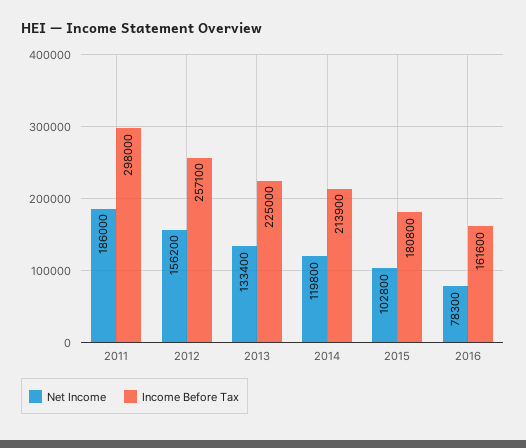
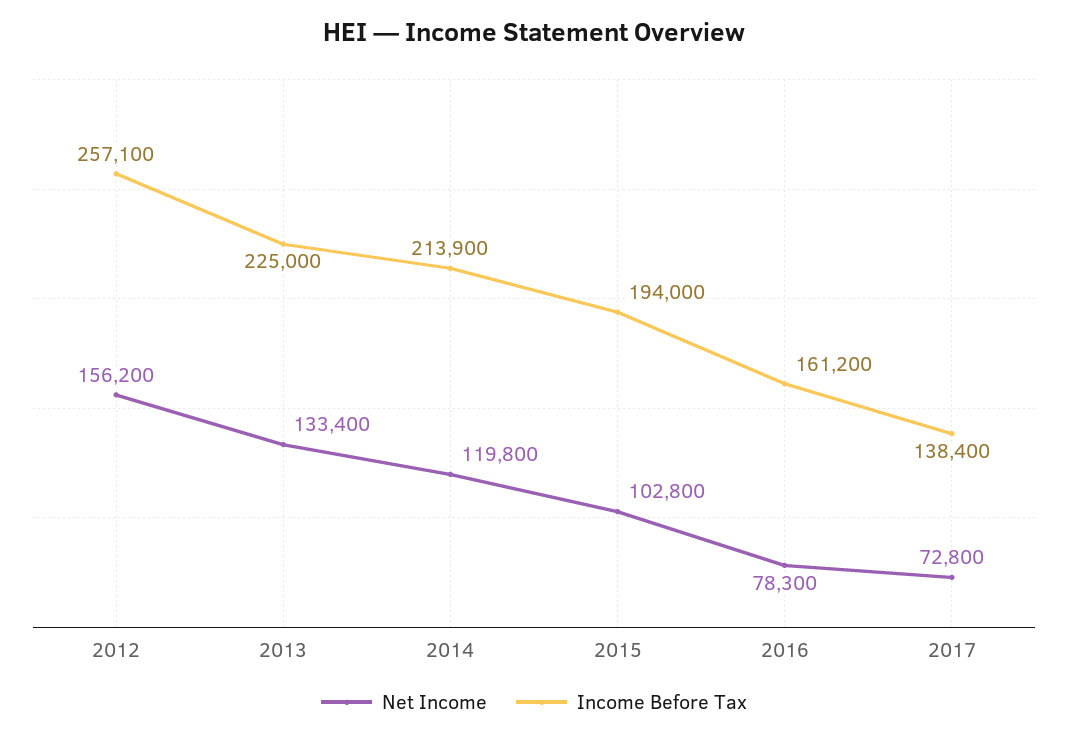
Net Income, 2011: 186000 -> none
Income Before Tax, 2011: 298000 -> none
Income Before Tax, 2015: 180800 -> 194000
Income Before Tax, 2016: 161600 -> 161200
Net Income, 2017: none -> 72800
Income Before Tax, 2017: none -> 138400

